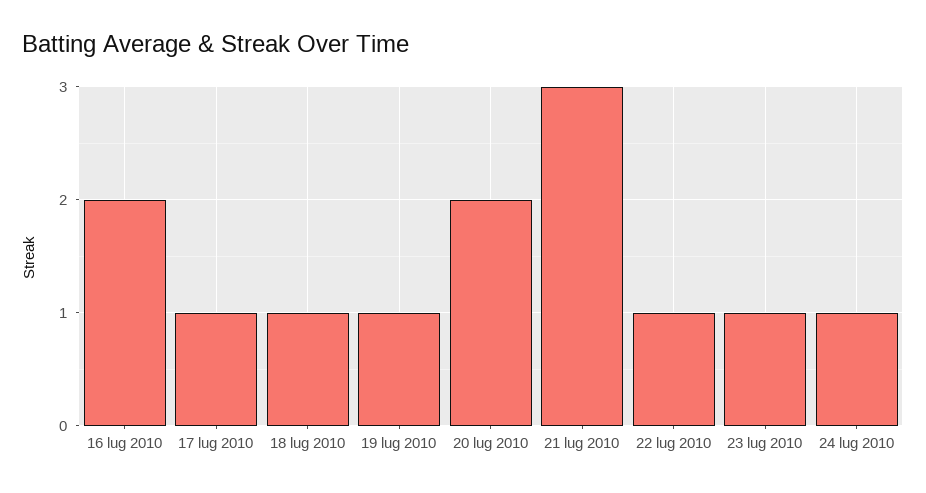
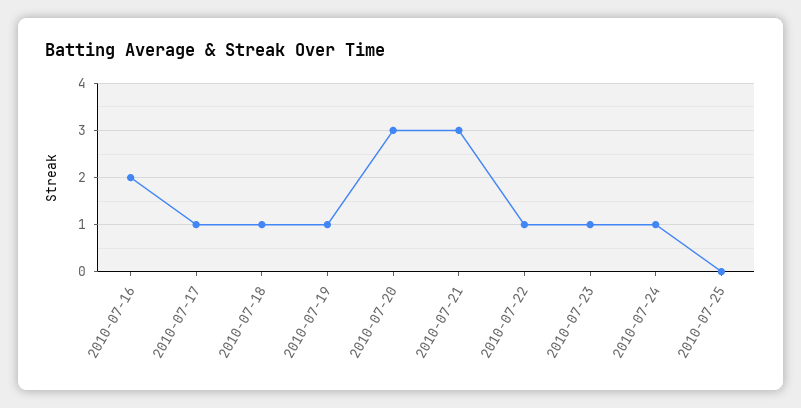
20 lug 2010: 2 -> 3
2010-07-25: none -> 0

